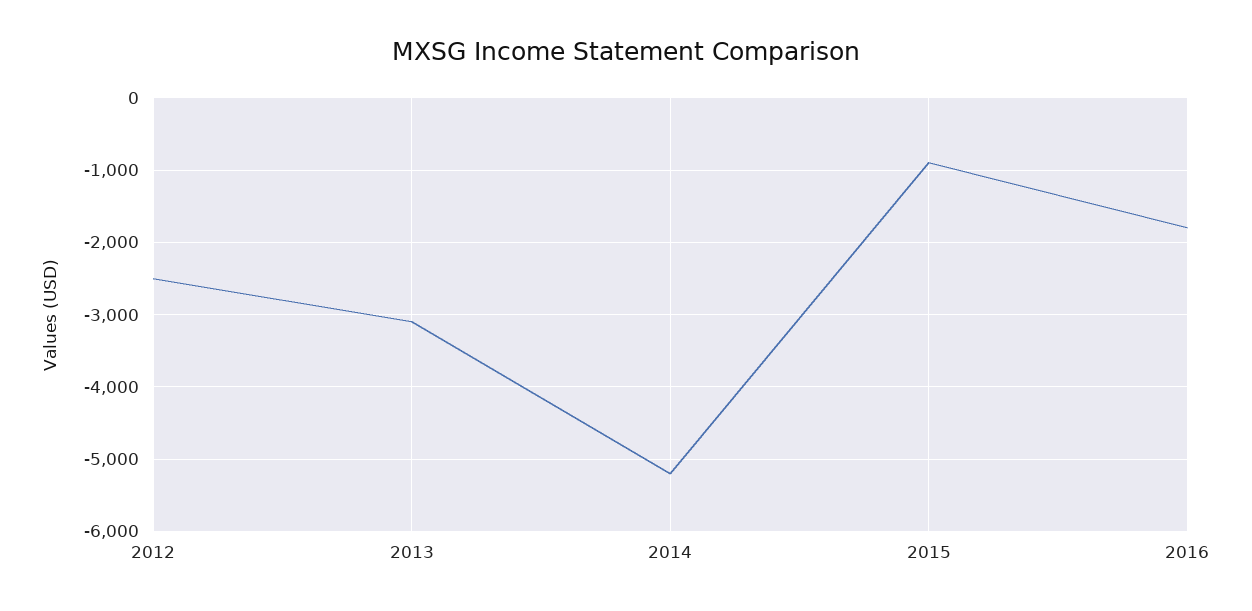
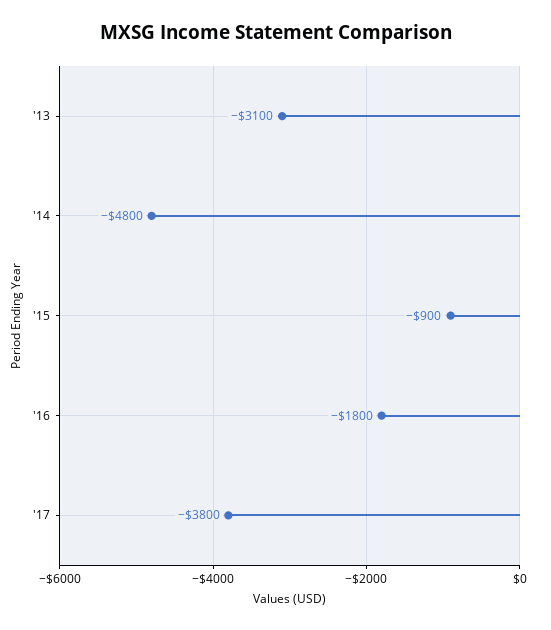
2012: -2500 -> none
2014: -5200 -> -4800
'17: none -> -3800

